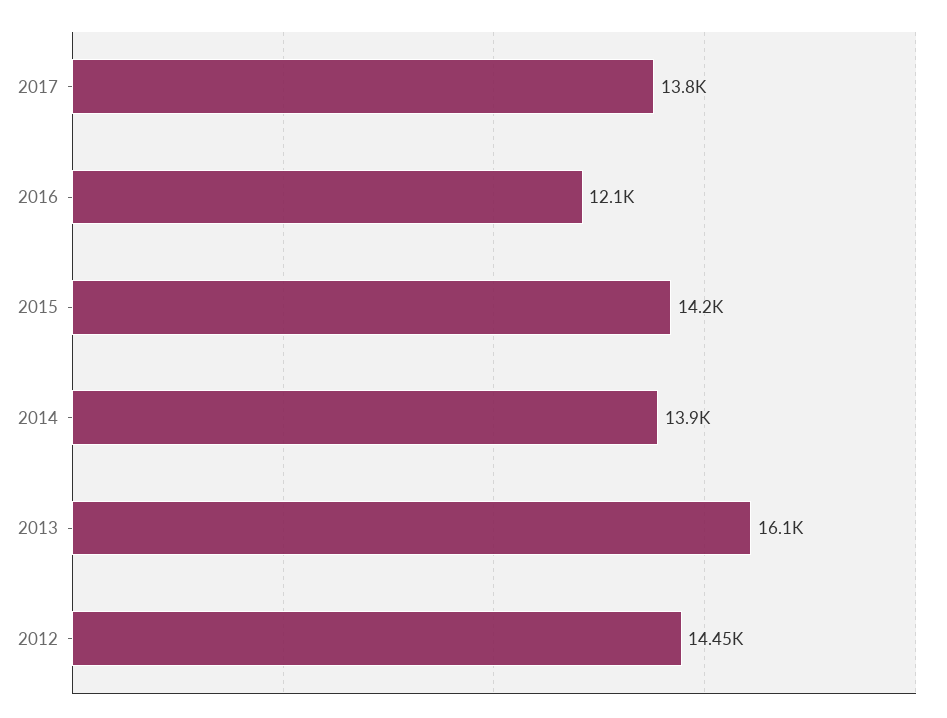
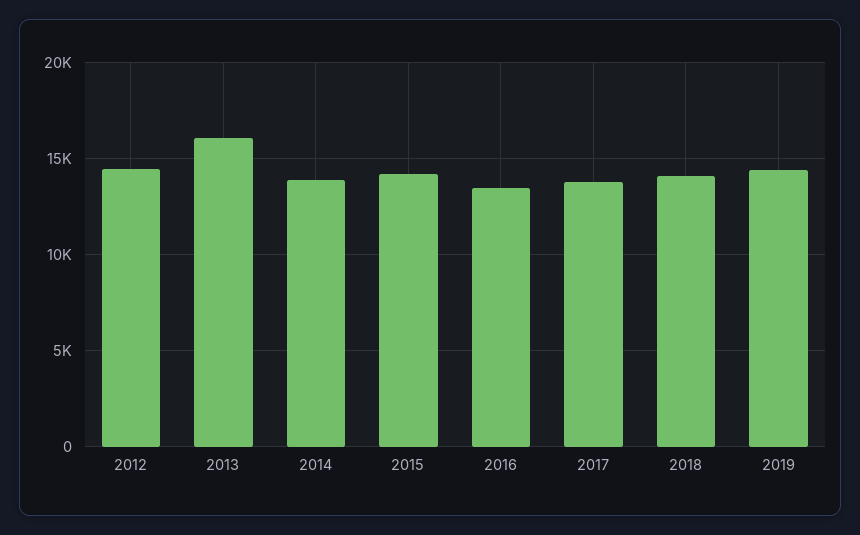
2016: 12100 -> 13500
2018: none -> 14000
2019: none -> 14500

